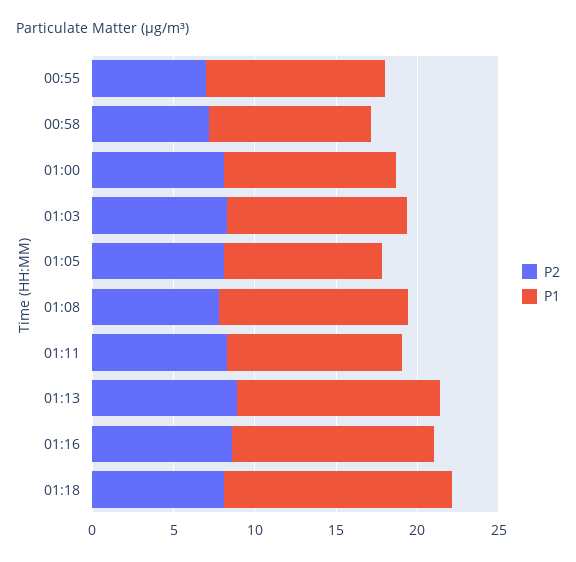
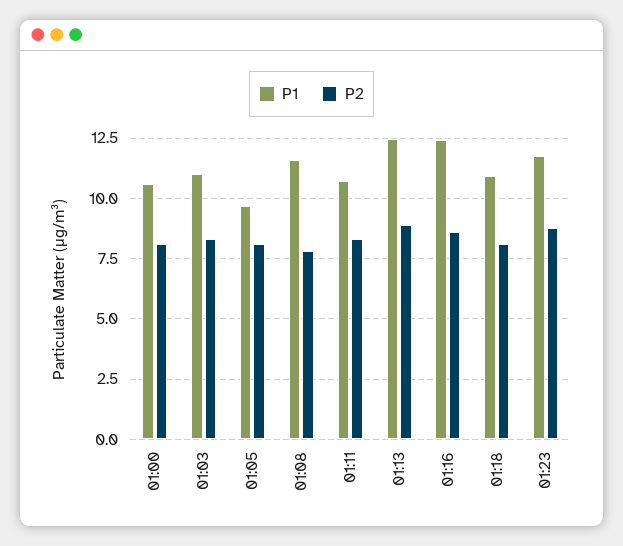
P2, 00:55: 7 -> none
P1, 00:55: 11 -> none
P2, 00:58: 7 -> none
P1, 00:58: 10 -> none
P1, 01:18: 14 -> 11
P1, 01:23: none -> 11.75
P2, 01:23: none -> 8.75

